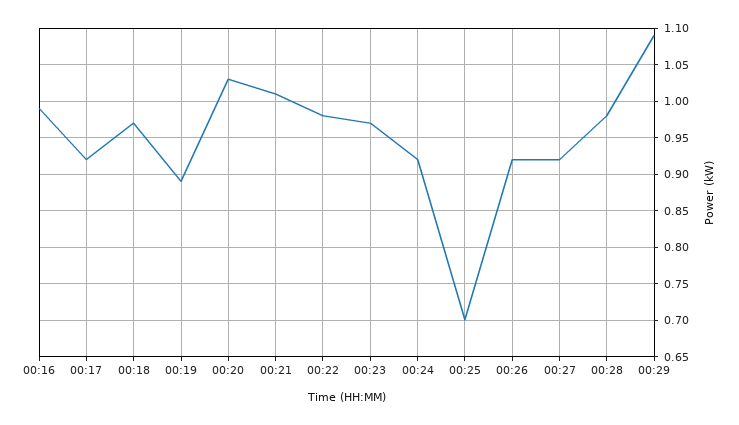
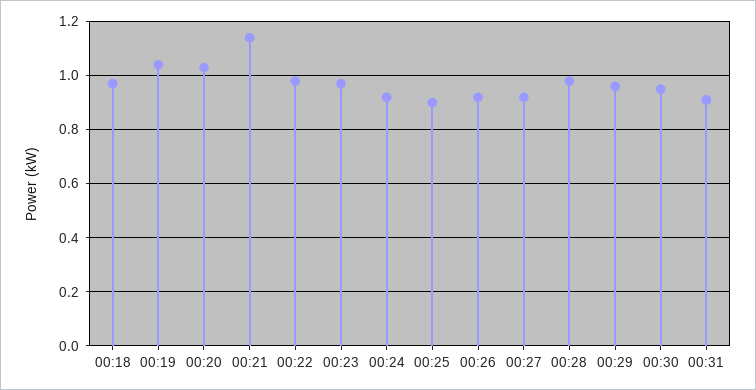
00:16: 0.99 -> none
00:17: 0.92 -> none
00:19: 0.89 -> 1.05
00:21: 1.01 -> 1.15
00:25: 0.7 -> 0.9
00:29: 1.09 -> 0.95
00:30: none -> 0.95
00:31: none -> 0.9

